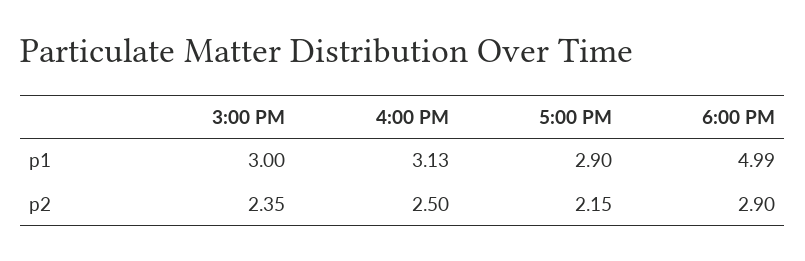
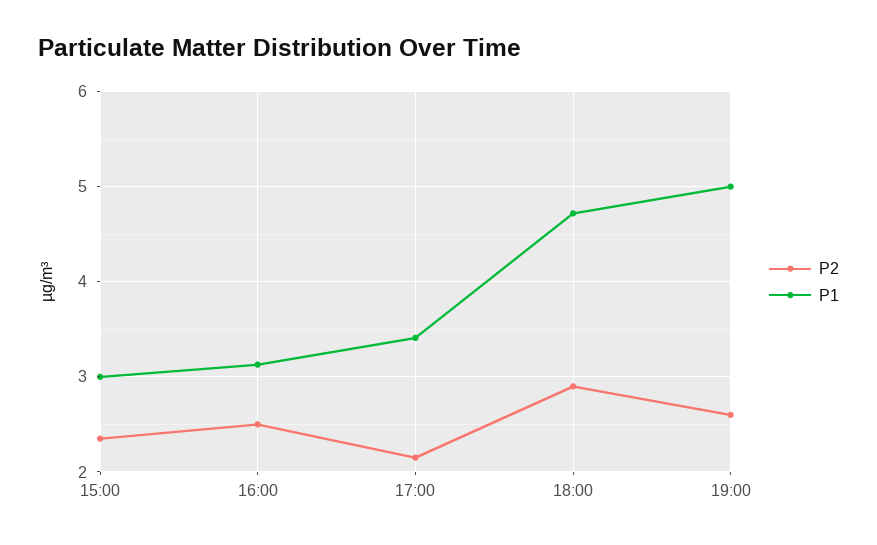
p1, 5:00 PM: 2.9 -> 3.4
p1, 6:00 PM: 4.99 -> 4.7
p2, 19:00: none -> 2.6
p1, 19:00: none -> 5

